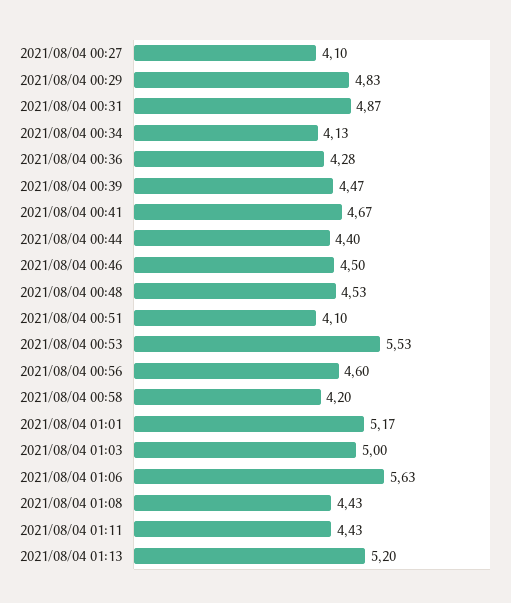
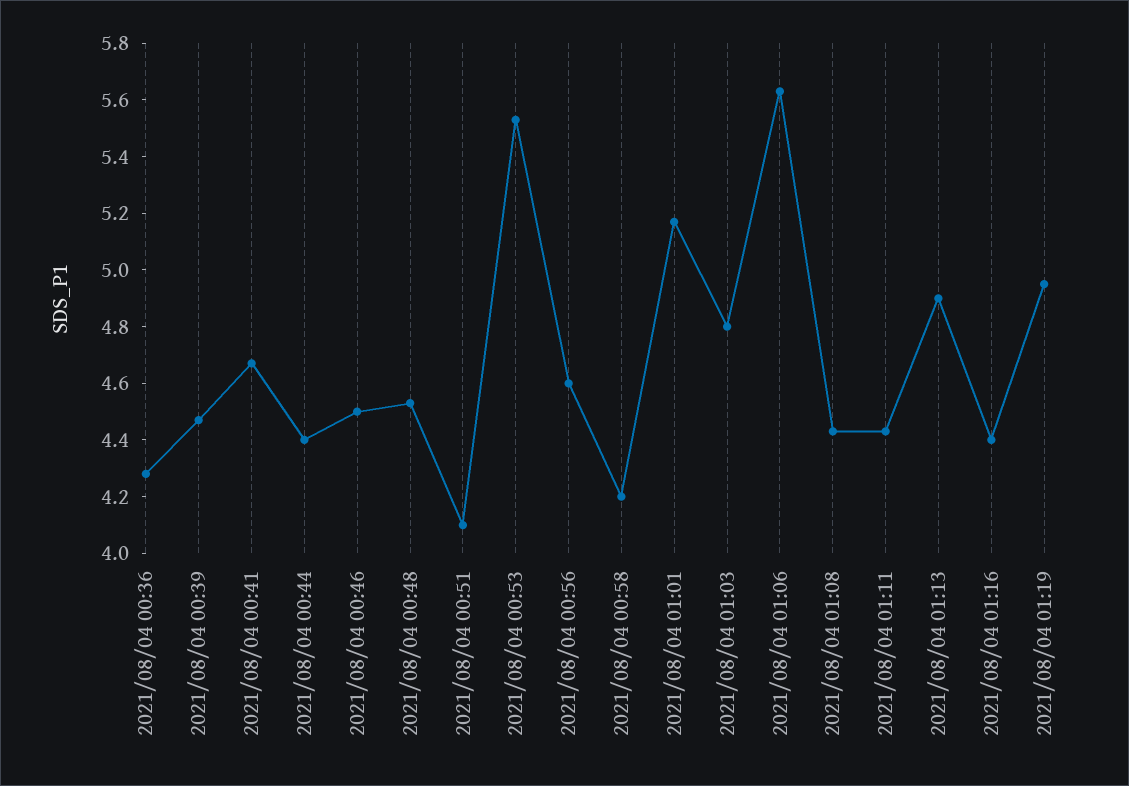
2021/08/04 00:27: 4.1 -> none
2021/08/04 00:29: 4.83 -> none
2021/08/04 00:31: 4.87 -> none
2021/08/04 00:34: 4.13 -> none
2021/08/04 01:03: 5 -> 4.8
2021/08/04 01:13: 5.2 -> 4.9
2021/08/04 01:16: none -> 4.4
2021/08/04 01:19: none -> 4.95

